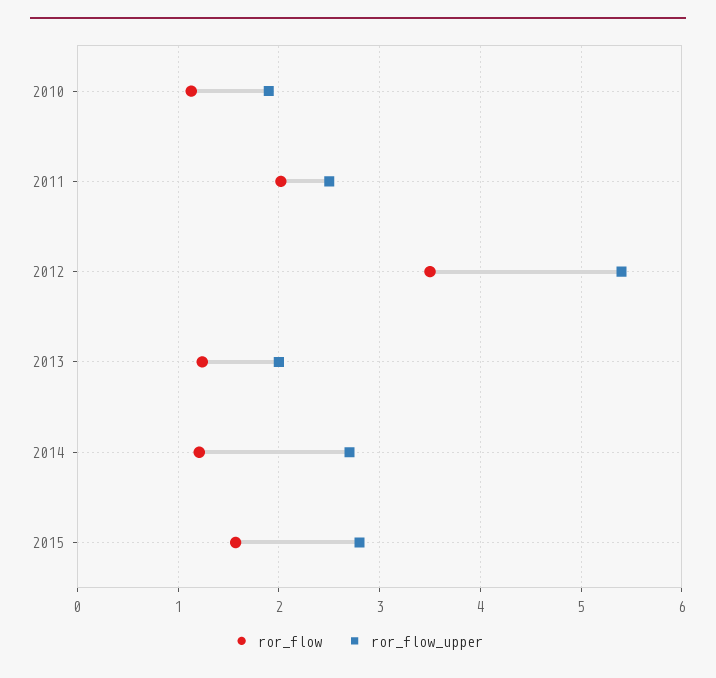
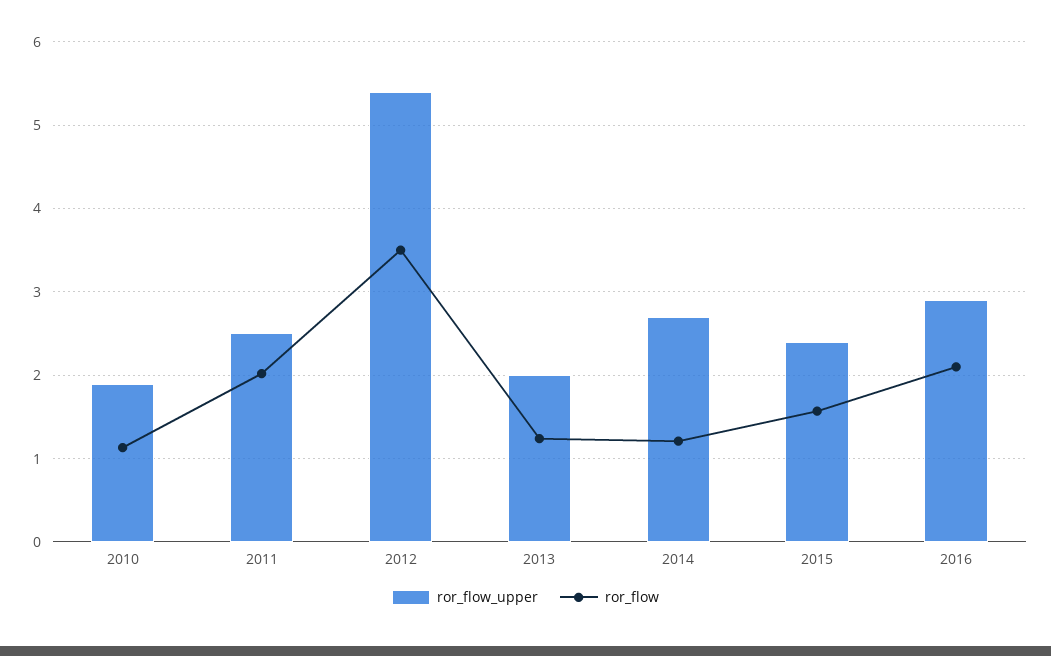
ror_flow_upper, 2015: 2.8 -> 2.4
ror_flow_upper, 2016: none -> 2.9
ror_flow, 2016: none -> 2.1

